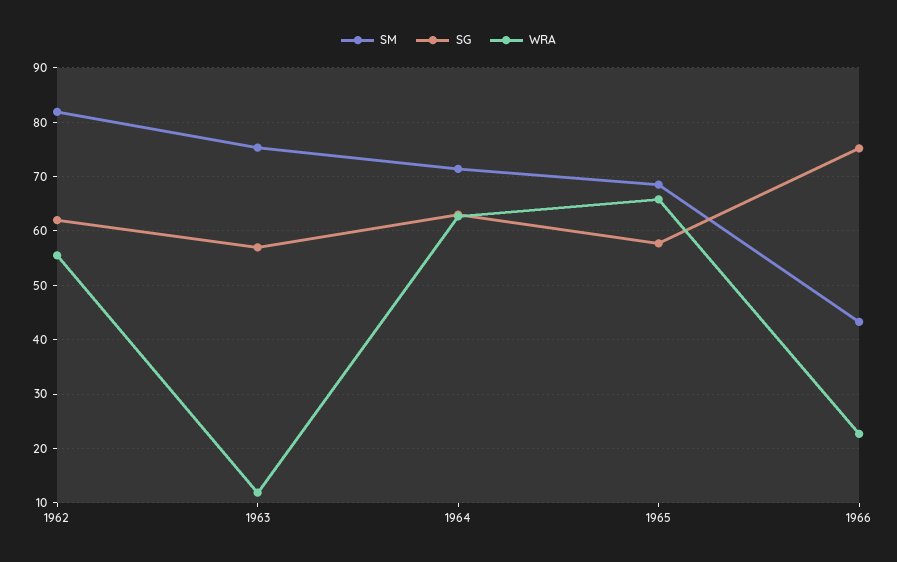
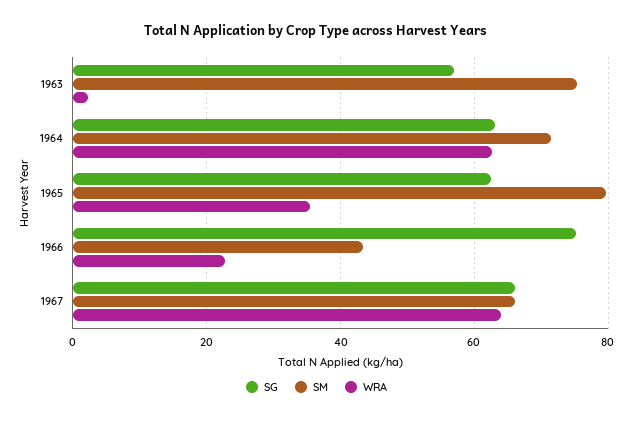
SM, 1962: 82 -> none
SG, 1962: 62 -> none
WRA, 1962: 56 -> none
WRA, 1963: 12 -> 2
SM, 1965: 68 -> 80
SG, 1965: 58 -> 62
WRA, 1965: 66 -> 36
SG, 1967: none -> 66
SM, 1967: none -> 66
WRA, 1967: none -> 64

